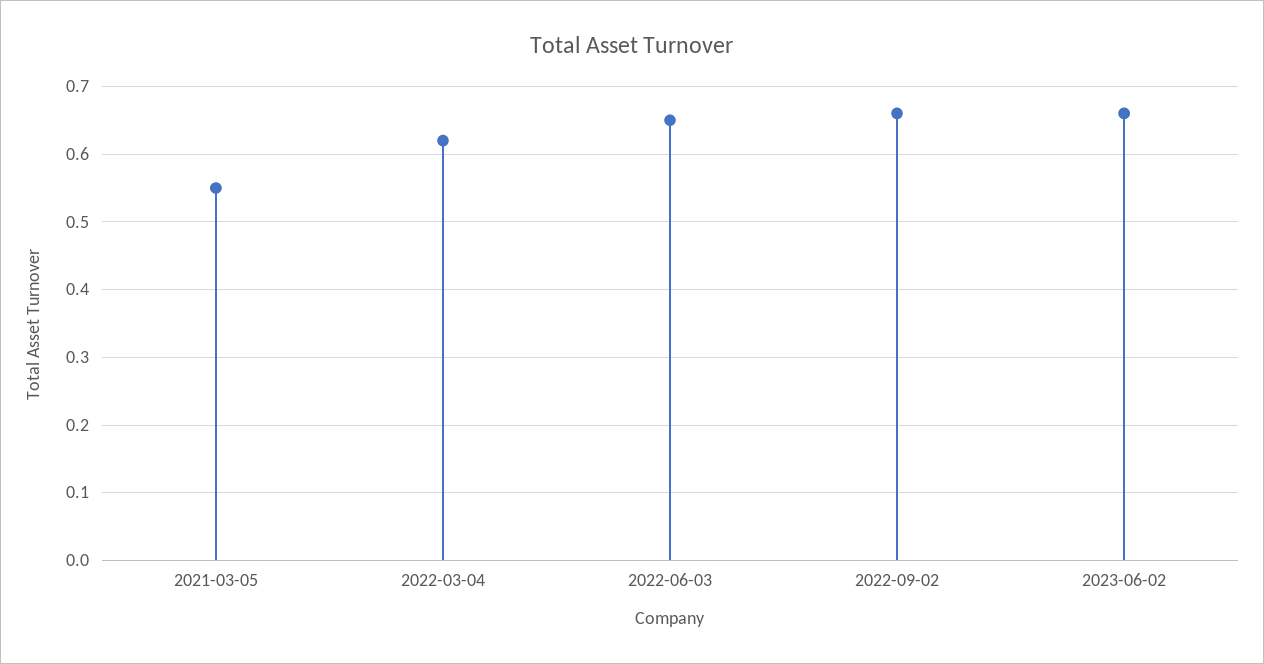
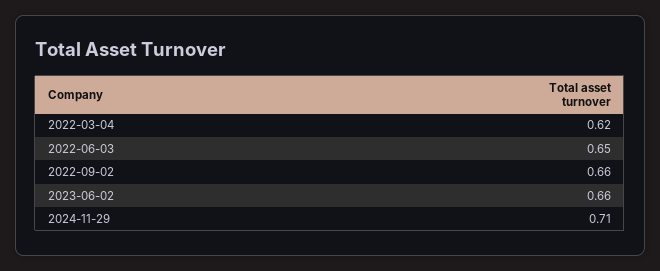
2021-03-05: 0.55 -> none
2024-11-29: none -> 0.71

